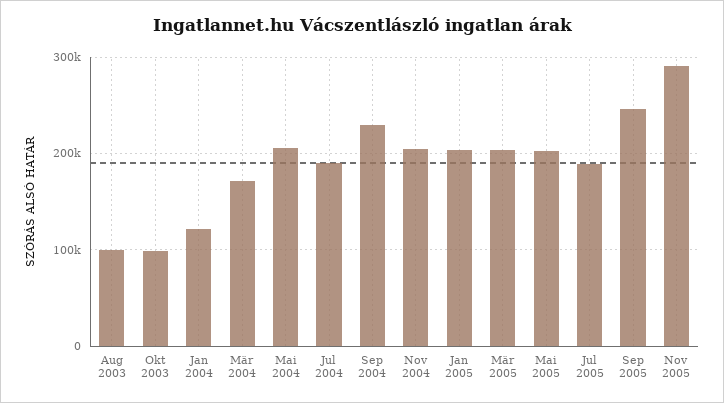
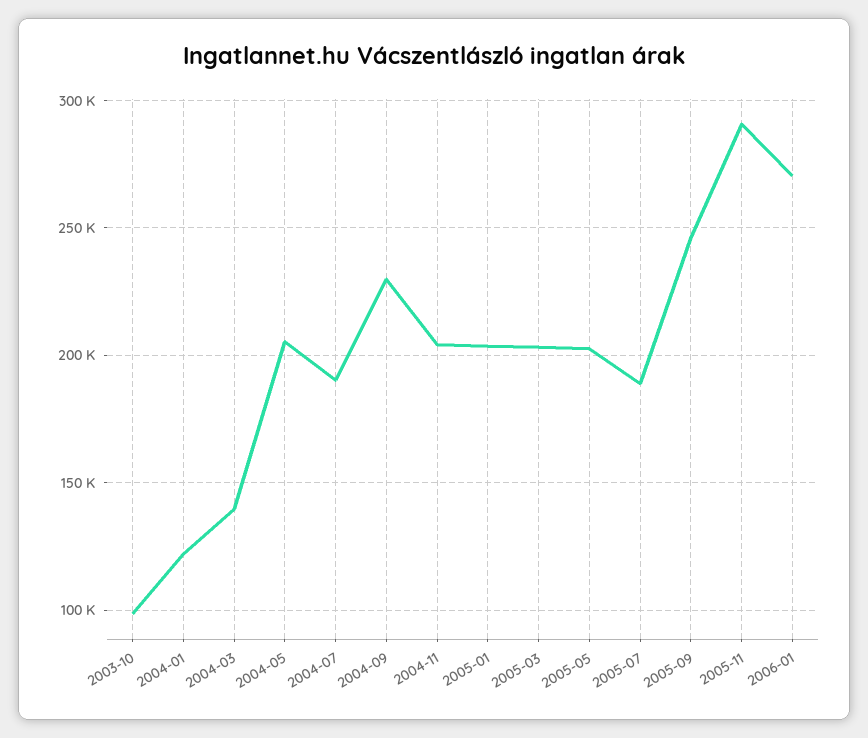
Aug 2003: 100000 -> none
Mär 2004: 170000 -> 140000
2006-01: none -> 270000

